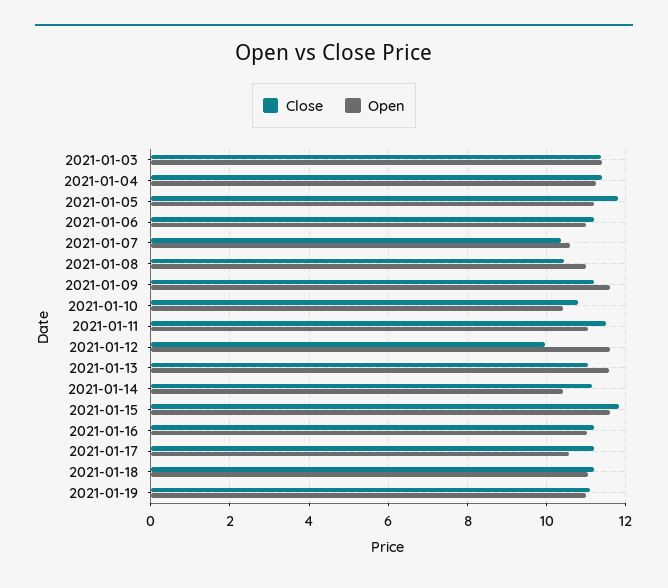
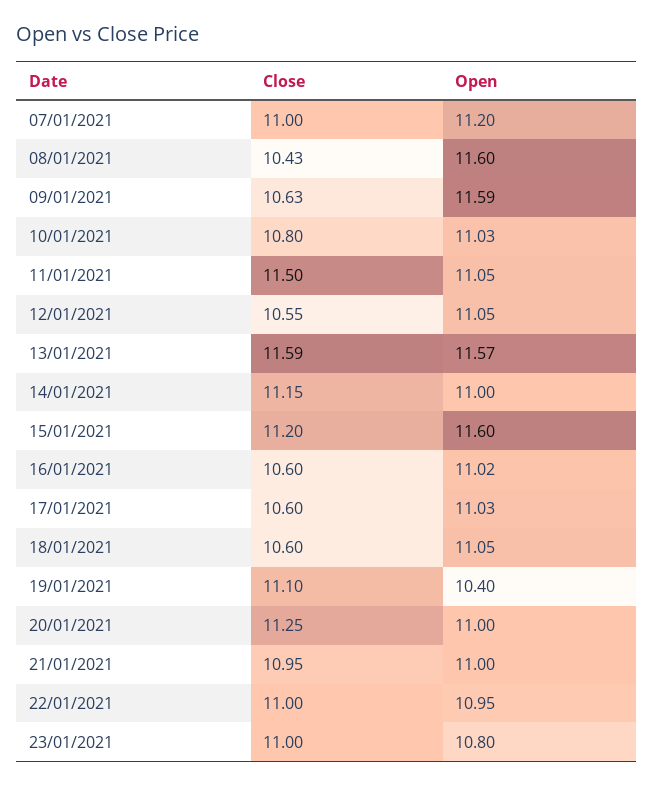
Close, 2021-01-03: 11.4 -> none
Open, 2021-01-03: 11.4 -> none
Close, 2021-01-04: 11.4 -> none
Open, 2021-01-04: 11.2 -> none
Close, 2021-01-05: 11.8 -> none
Open, 2021-01-05: 11.2 -> none
Close, 2021-01-06: 11.2 -> none
Open, 2021-01-06: 11 -> none
Close, 2021-01-07: 10.4 -> 11
Open, 2021-01-07: 10.6 -> 11.2
Open, 2021-01-08: 11 -> 11.6
Close, 2021-01-09: 11.2 -> 10.63
Open, 2021-01-10: 10.4 -> 11.03
Close, 2021-01-12: 10 -> 10.55
Open, 2021-01-12: 11.6 -> 11.05
Close, 2021-01-13: 11 -> 11.59
Open, 2021-01-14: 10.4 -> 11
Close, 2021-01-15: 11.8 -> 11.2
Close, 2021-01-16: 11.2 -> 10.6
Close, 2021-01-17: 11.2 -> 10.6
Open, 2021-01-17: 10.6 -> 11.03
Close, 2021-01-18: 11.2 -> 10.6
Open, 2021-01-19: 11 -> 10.4
Close, 20/01/2021: none -> 11.25
Open, 20/01/2021: none -> 11
Close, 21/01/2021: none -> 10.95
Open, 21/01/2021: none -> 11
Close, 22/01/2021: none -> 11
Open, 22/01/2021: none -> 10.95
Close, 23/01/2021: none -> 11
Open, 23/01/2021: none -> 10.8

